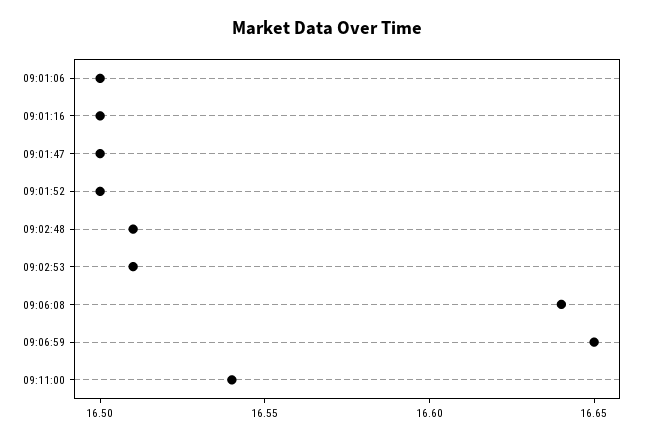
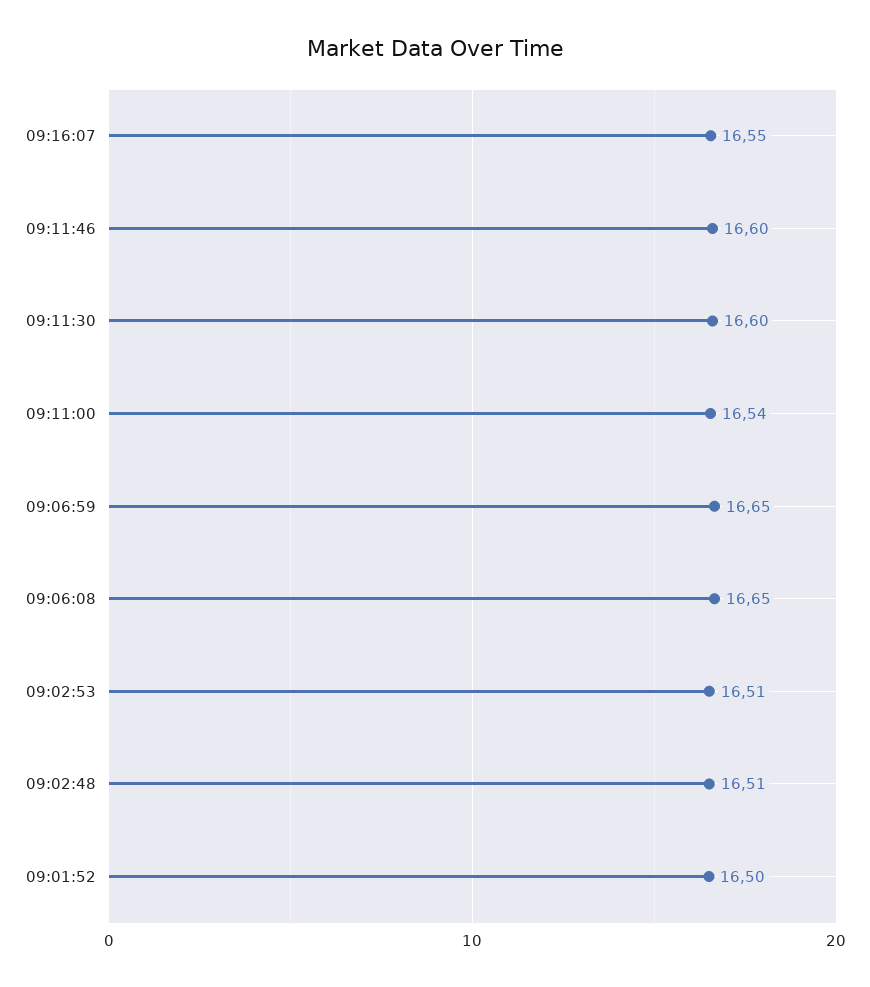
09:01:06: 16.5 -> none
09:01:16: 16.5 -> none
09:01:47: 16.5 -> none
09:06:08: 16.64 -> 16.65
09:16:07: none -> 16.55
09:11:46: none -> 16.6
09:11:30: none -> 16.6

